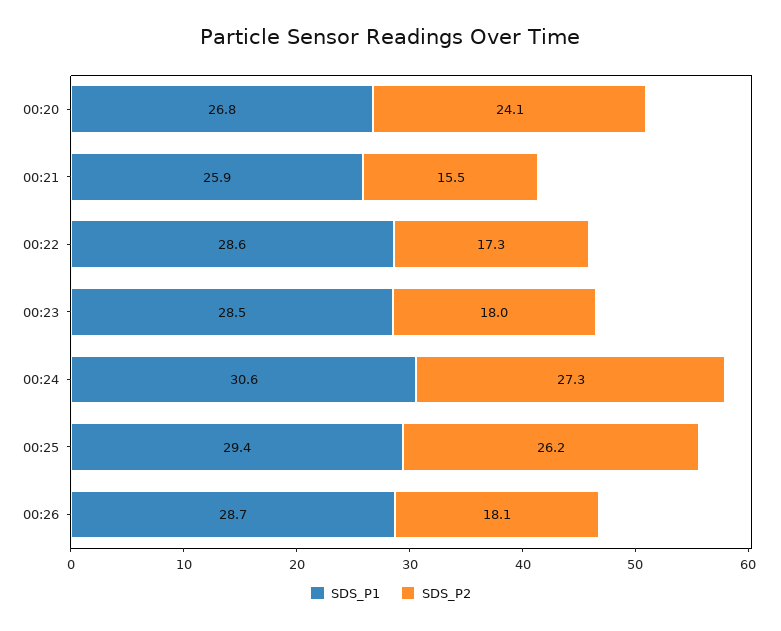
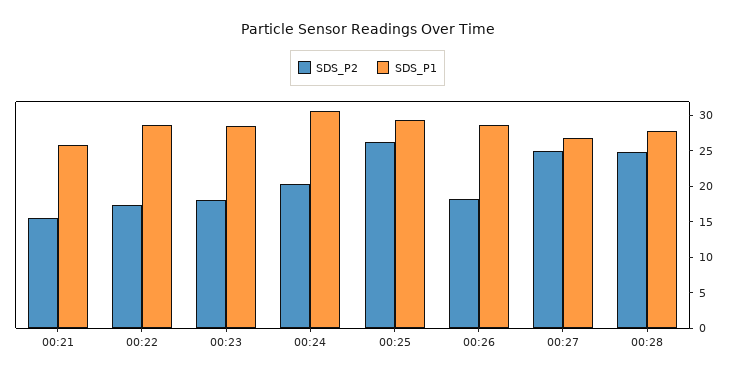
SDS_P1, 00:20: 26.8 -> none
SDS_P2, 00:20: 24.1 -> none
SDS_P2, 00:24: 27.3 -> 20
SDS_P2, 00:27: none -> 25
SDS_P1, 00:27: none -> 27.5
SDS_P2, 00:28: none -> 25
SDS_P1, 00:28: none -> 27.5

